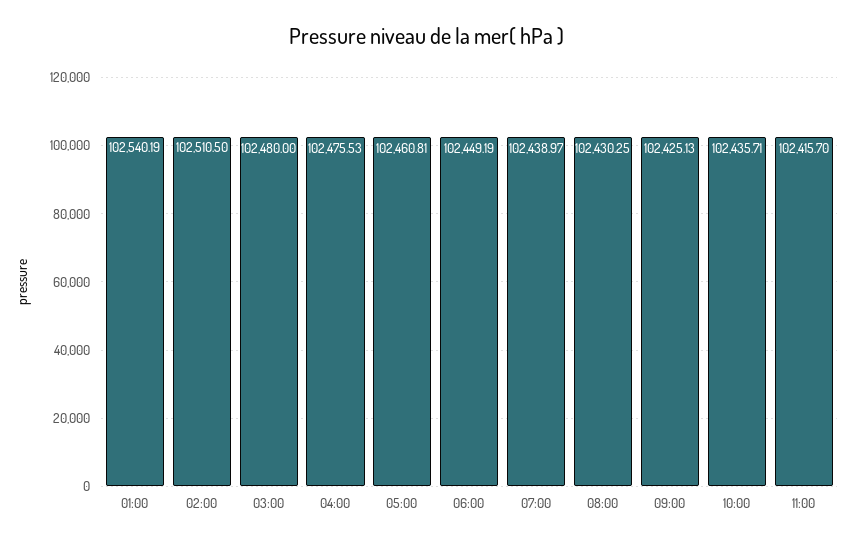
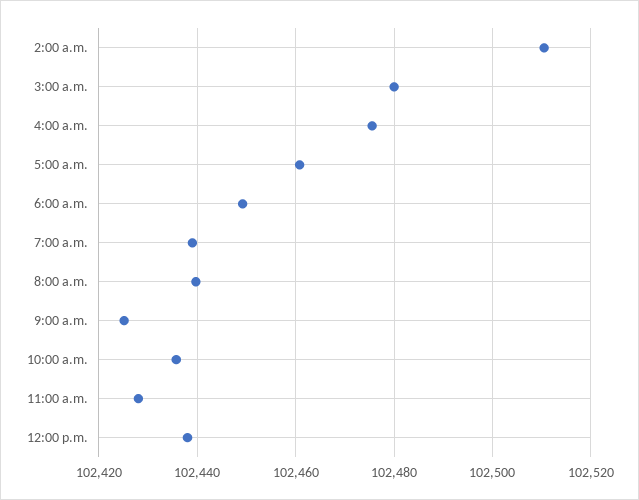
01:00: 102540.19 -> none
08:00: 102430.25 -> 102440
11:00: 102415.7 -> 102428
12:00 p.m.: none -> 102438

